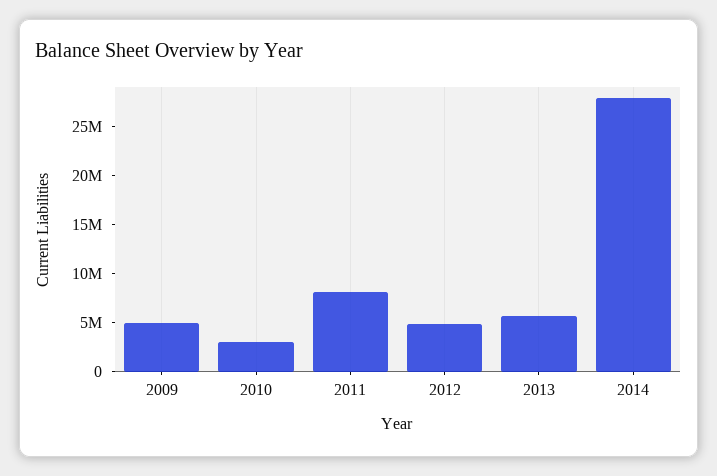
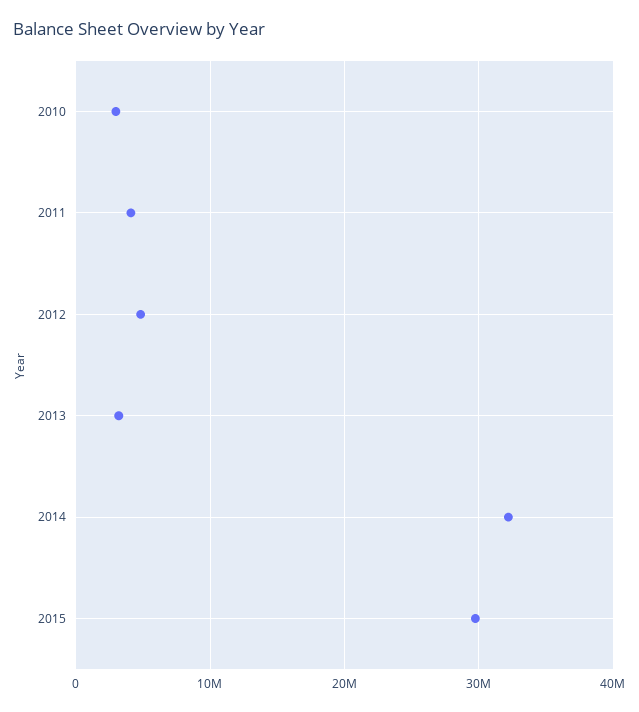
2009: 5000000 -> none
2011: 8000000 -> 4000000
2013: 6000000 -> 3000000
2014: 28000000 -> 32000000
2015: none -> 30000000

